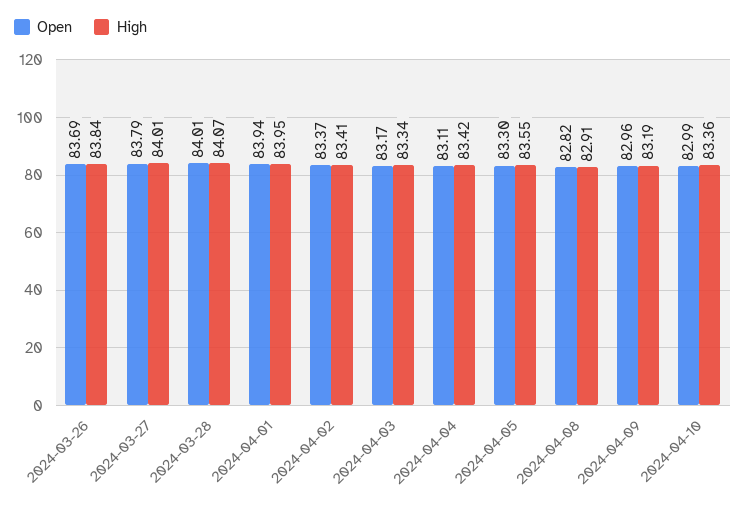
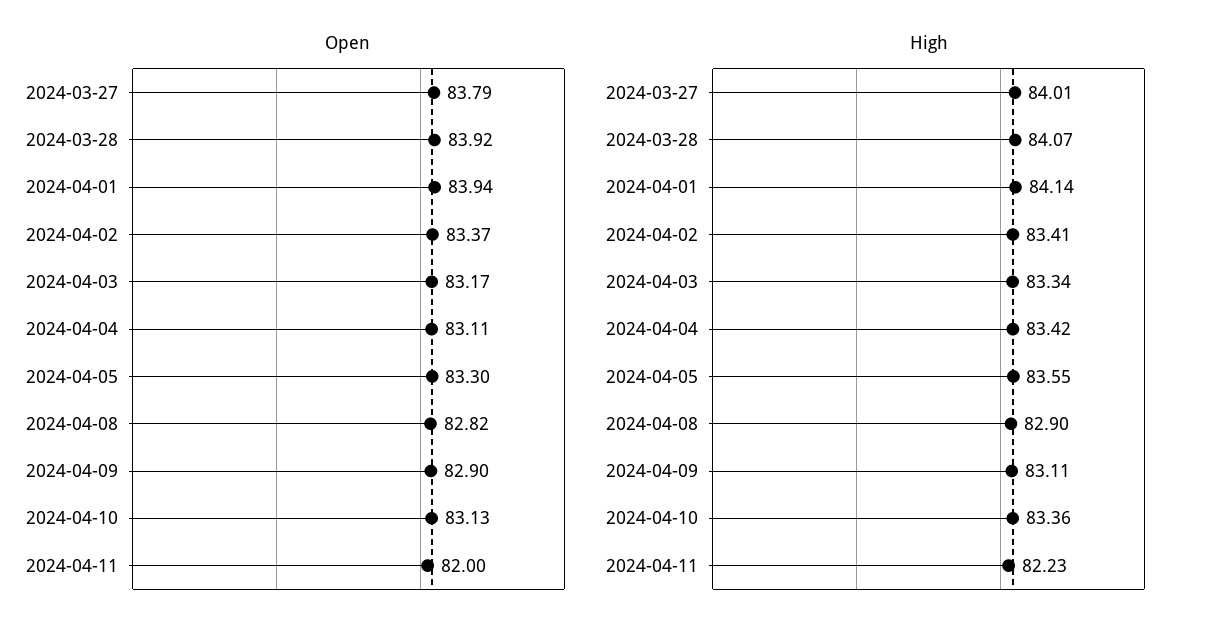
Open, 2024-03-26: 83.69 -> none
High, 2024-03-26: 83.84 -> none
Open, 2024-03-28: 84.01 -> 83.92
High, 2024-04-01: 83.95 -> 84.14
High, 2024-04-08: 82.91 -> 82.9
Open, 2024-04-09: 82.96 -> 82.9
High, 2024-04-09: 83.19 -> 83.11
Open, 2024-04-10: 82.99 -> 83.13
Open, 2024-04-11: none -> 82
High, 2024-04-11: none -> 82.23

